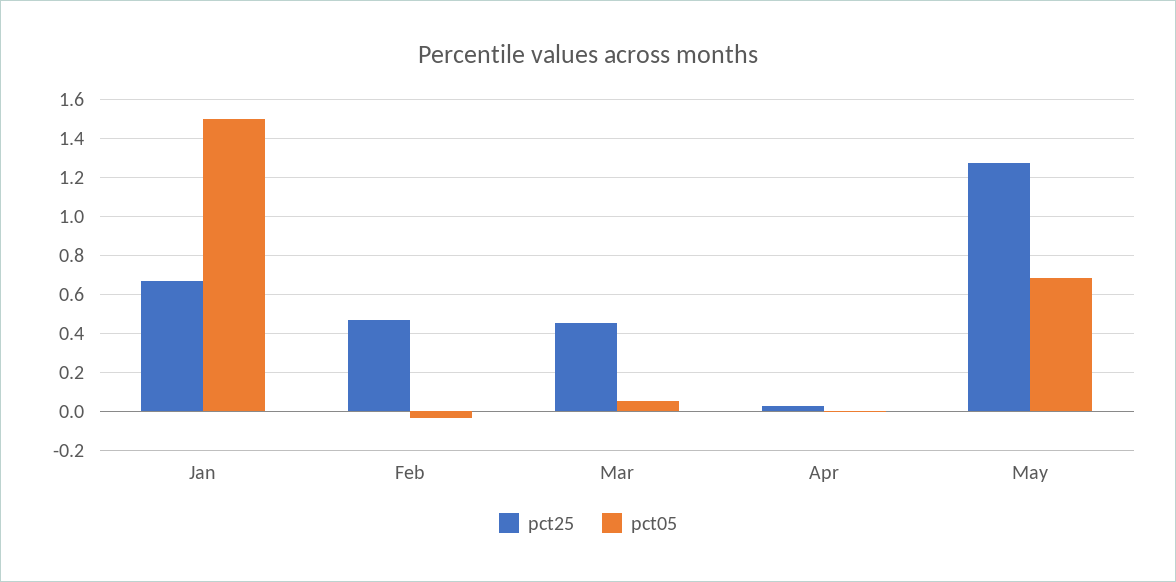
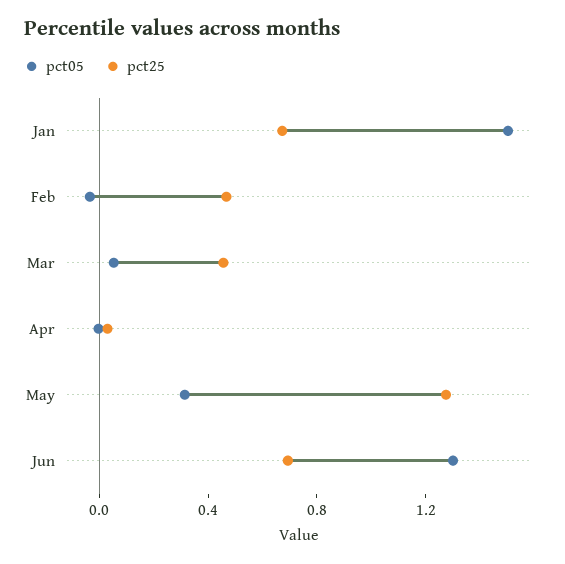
pct05, May: 0.7 -> 0.3
pct05, Jun: none -> 1.3
pct25, Jun: none -> 0.7

